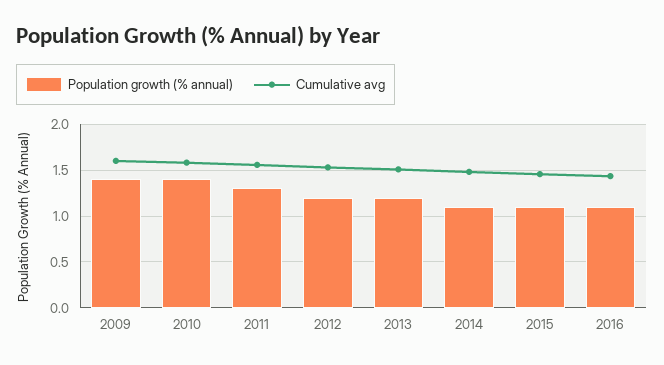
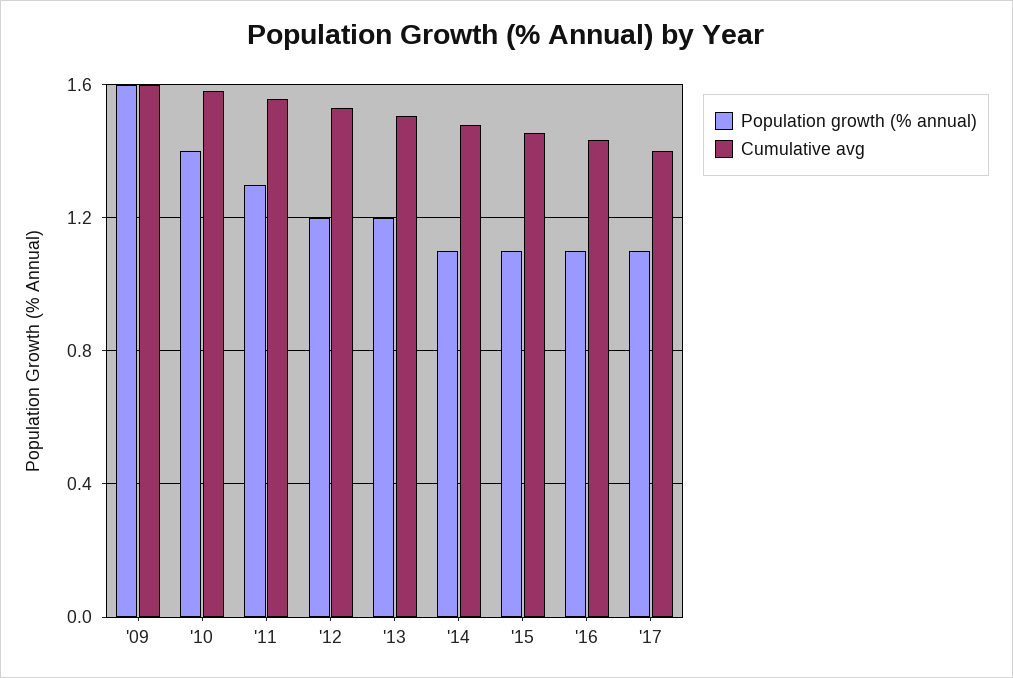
Population growth (% annual), 2009: 1.4 -> 1.6
Population growth (% annual), '17: none -> 1.1
Cumulative avg, '17: none -> 1.4

